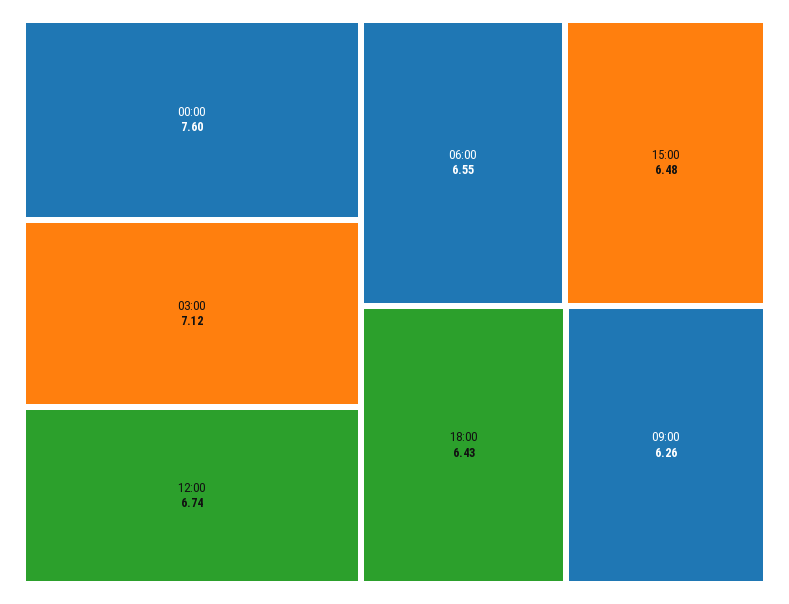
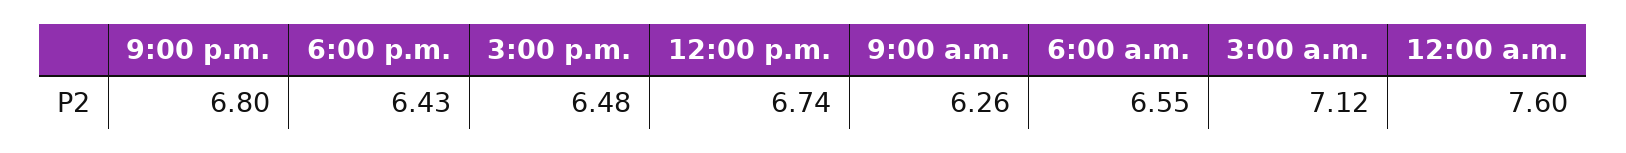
9:00 p.m.: none -> 6.8

